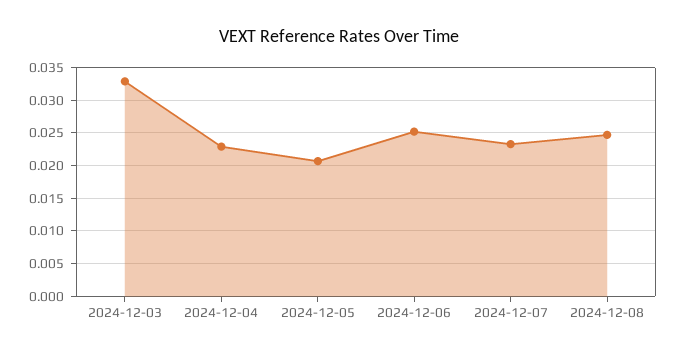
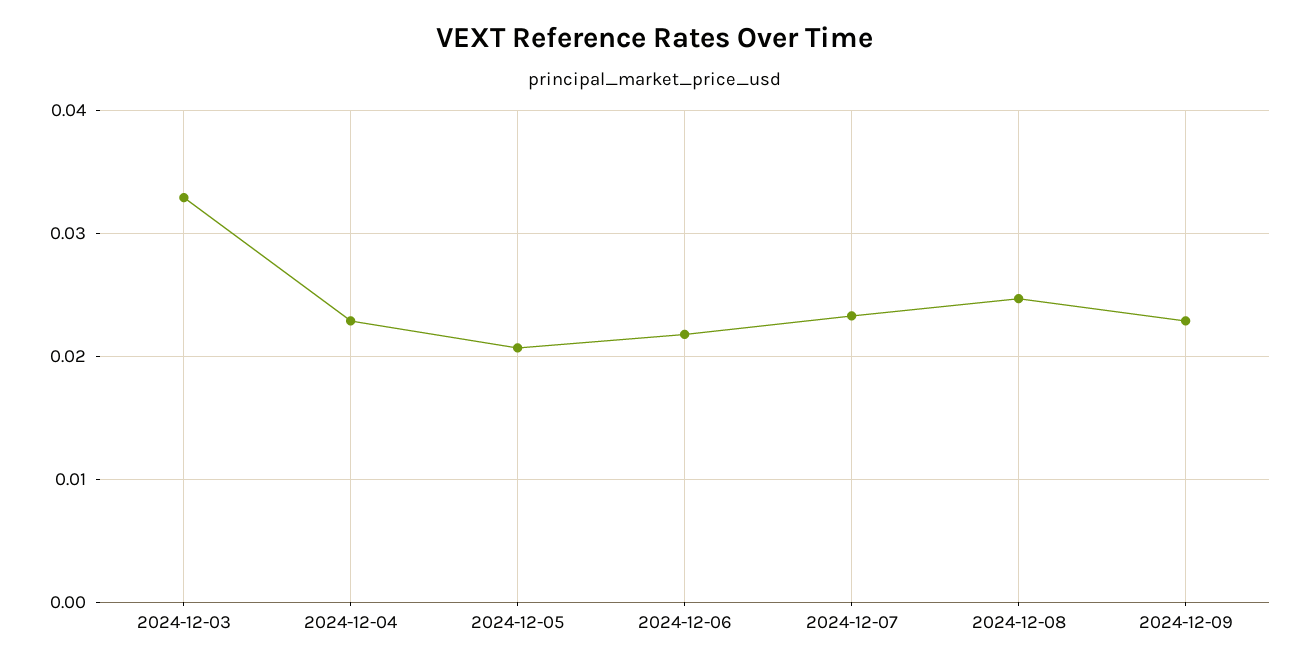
2024-12-06: 0.025 -> 0.022
2024-12-09: none -> 0.023

